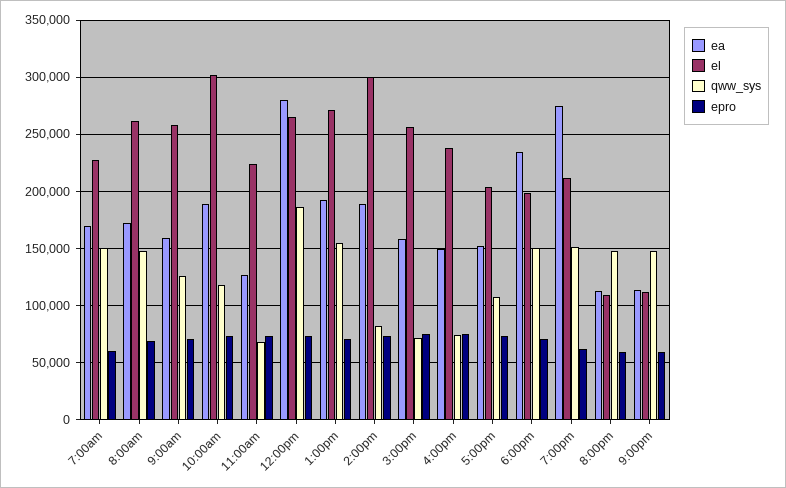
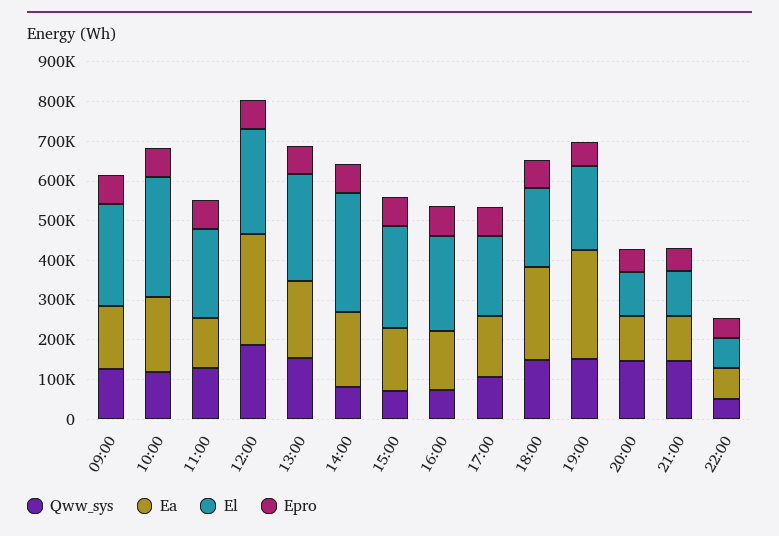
ea, 7:00am: 170000 -> none
el, 7:00am: 230000 -> none
qww_sys, 7:00am: 150000 -> none
epro, 7:00am: 60000 -> none
ea, 8:00am: 170000 -> none
el, 8:00am: 260000 -> none
qww_sys, 8:00am: 150000 -> none
epro, 8:00am: 70000 -> none
qww_sys, 11:00am: 70000 -> 125000
qww_sys, 22:00: none -> 50000
ea, 22:00: none -> 75000
el, 22:00: none -> 75000
epro, 22:00: none -> 50000

